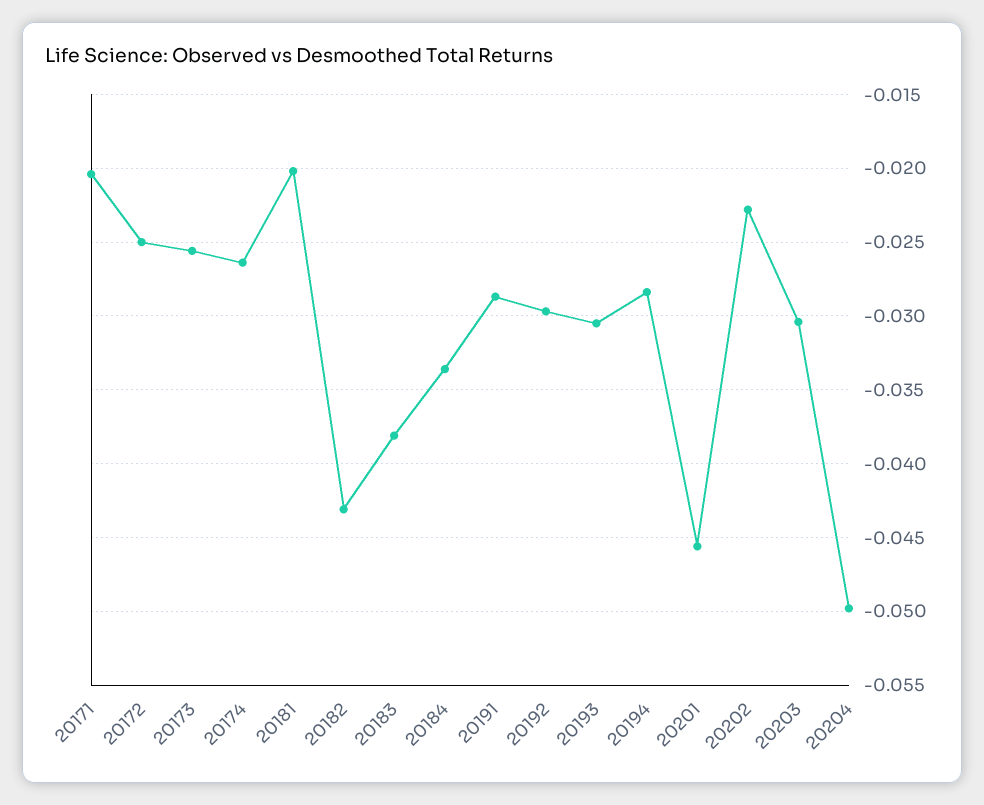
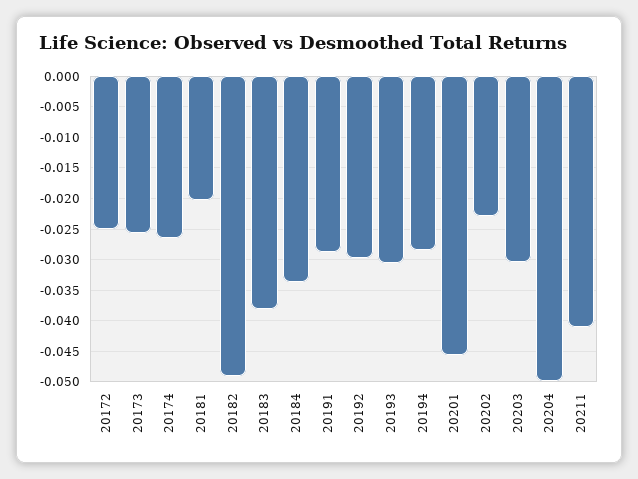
20171: -0.0205 -> none
20182: -0.043 -> -0.049
20211: none -> -0.041

